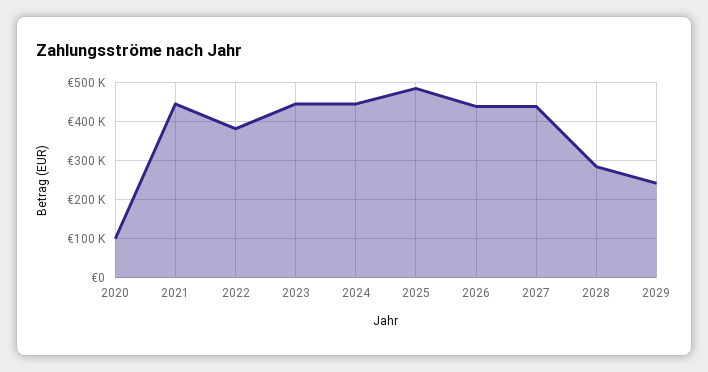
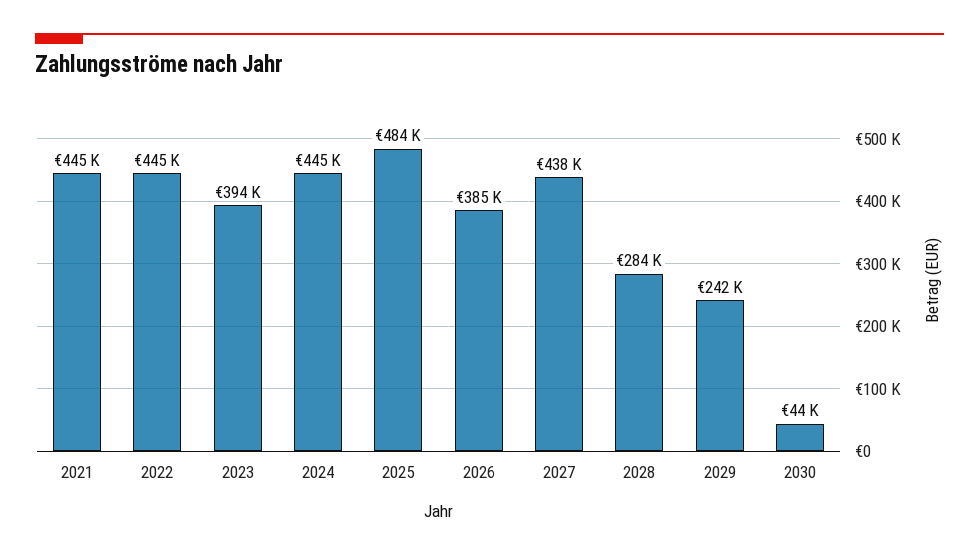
2020: 100000 -> none
2022: 380000 -> 445000
2023: 440000 -> 394000
2026: 440000 -> 385000
2030: none -> 44000

